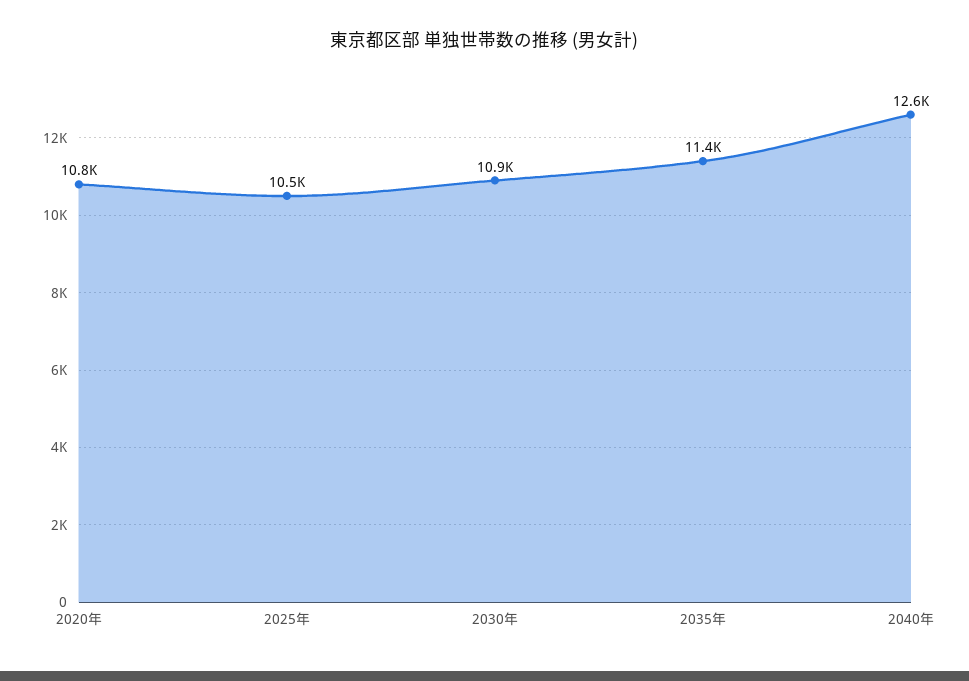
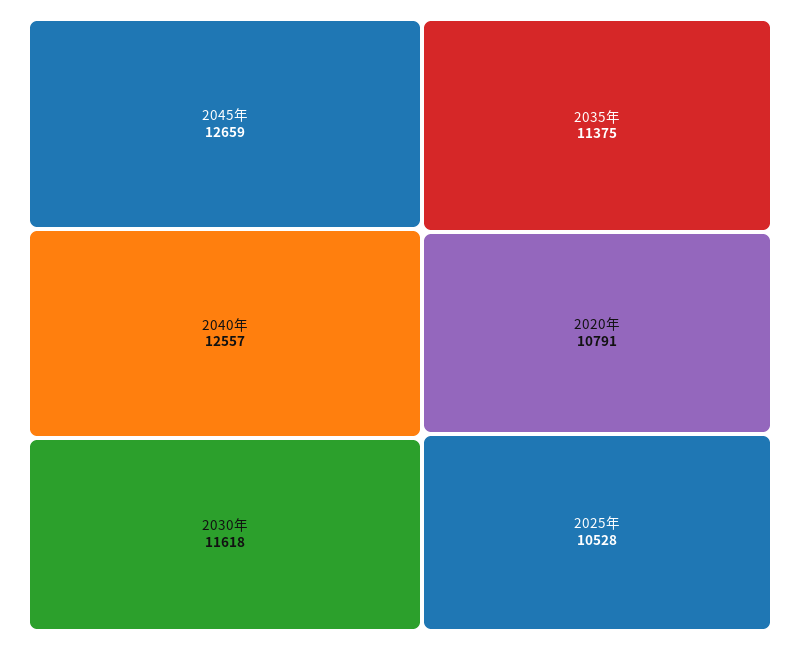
2030年: 10900 -> 11618
2045年: none -> 12659

